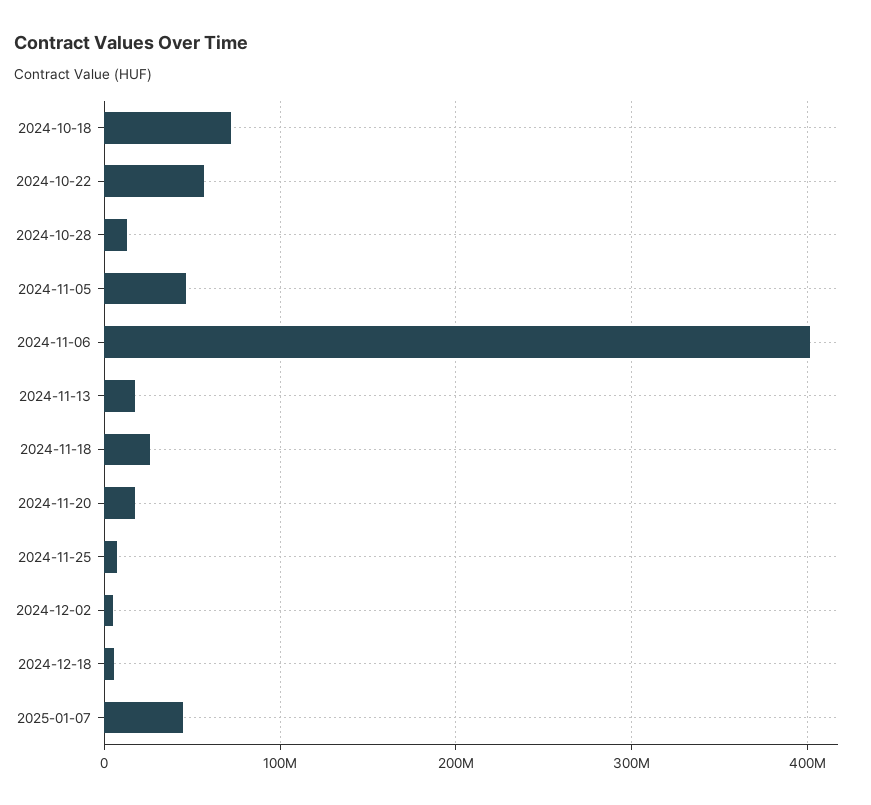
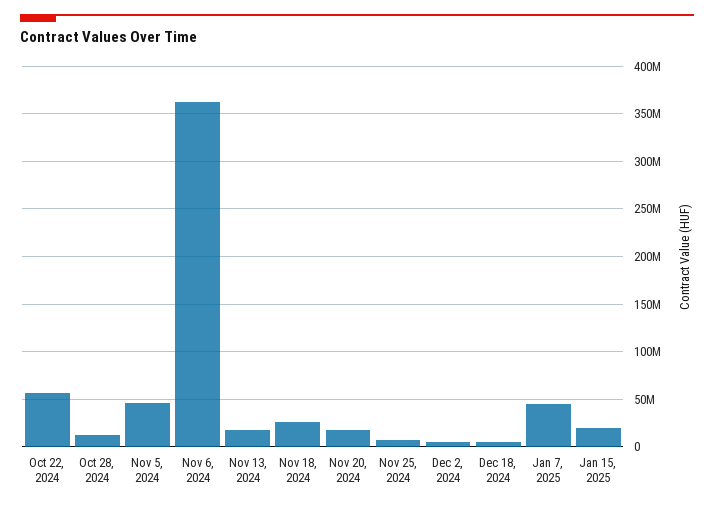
2024-10-18: 70000000 -> none
2024-11-06: 400000000 -> 360000000
Jan 15, 2025: none -> 20000000

